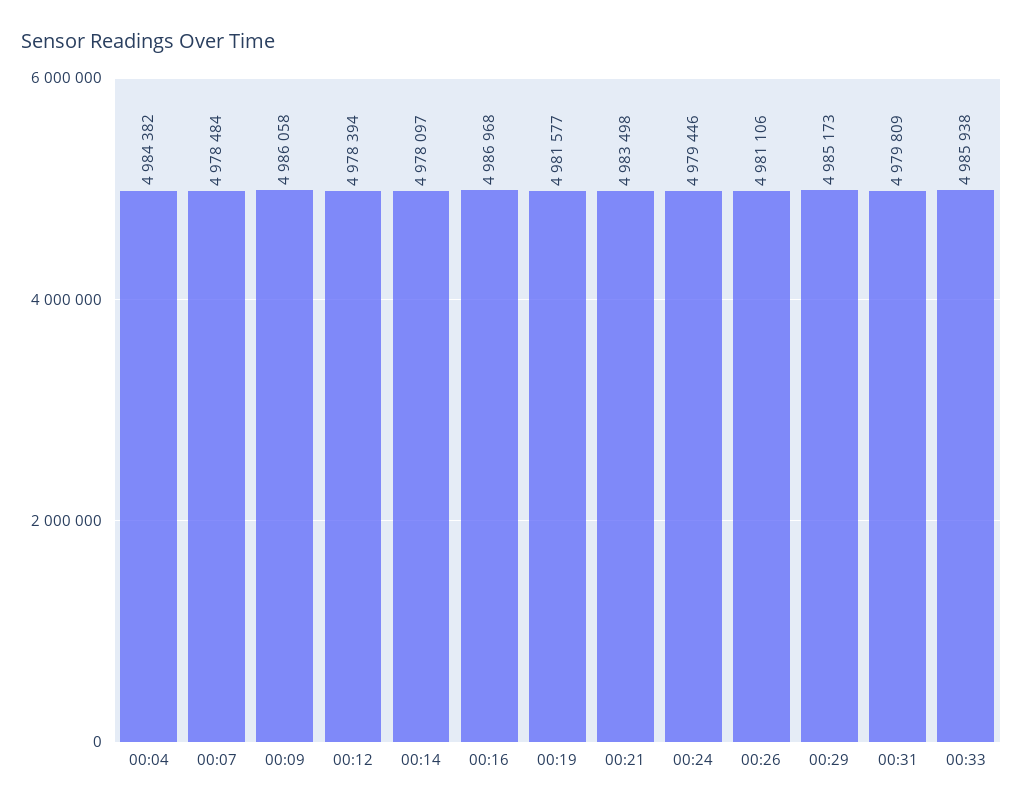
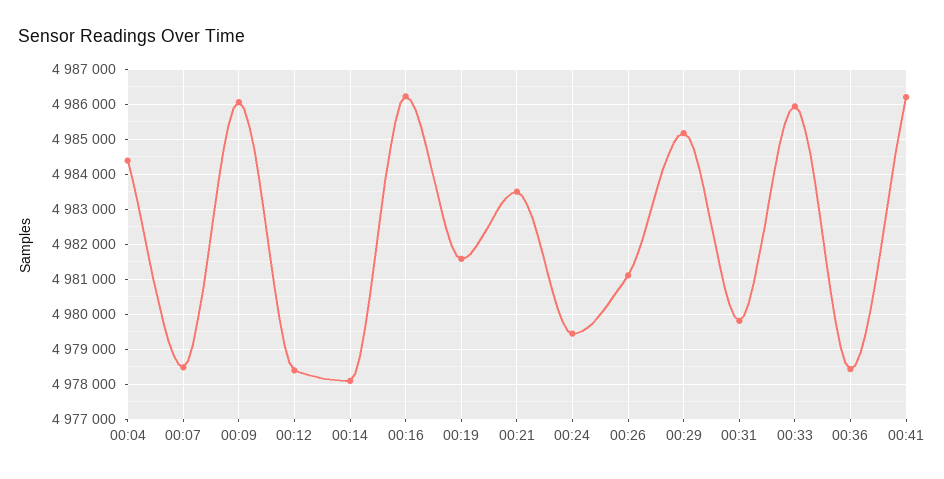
00:16: 4986968 -> 4986200
00:36: none -> 4978400
00:41: none -> 4986200

